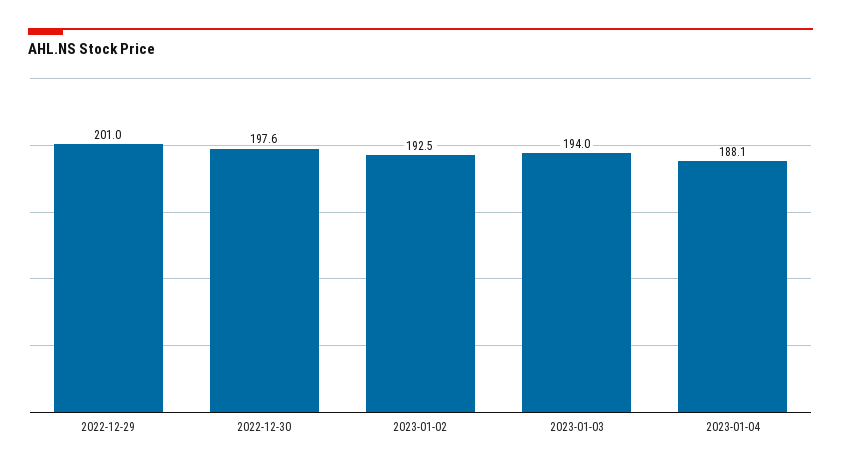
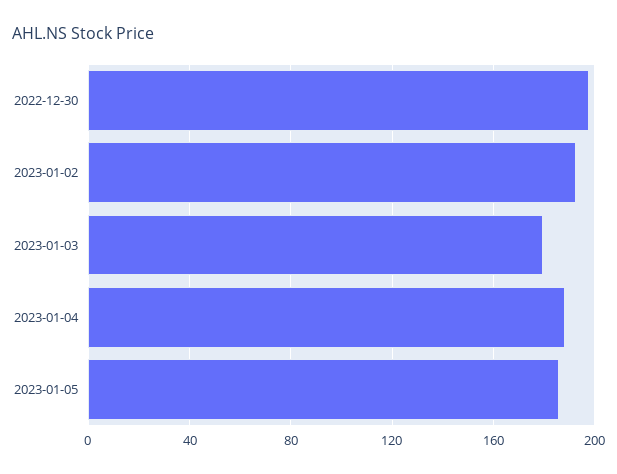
2022-12-29: 201 -> none
2023-01-03: 194 -> 180
2023-01-05: none -> 185

